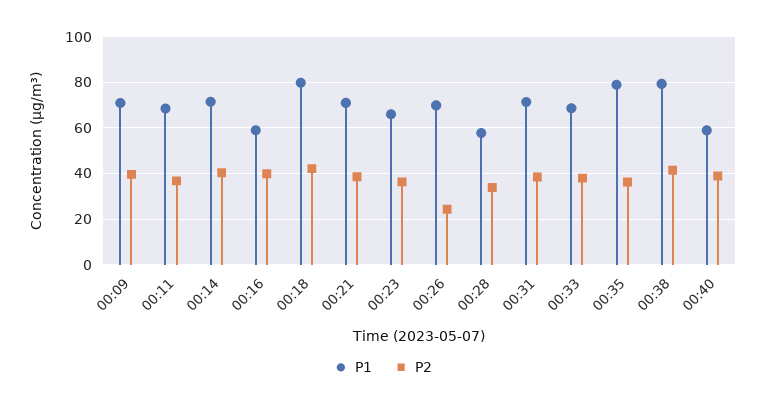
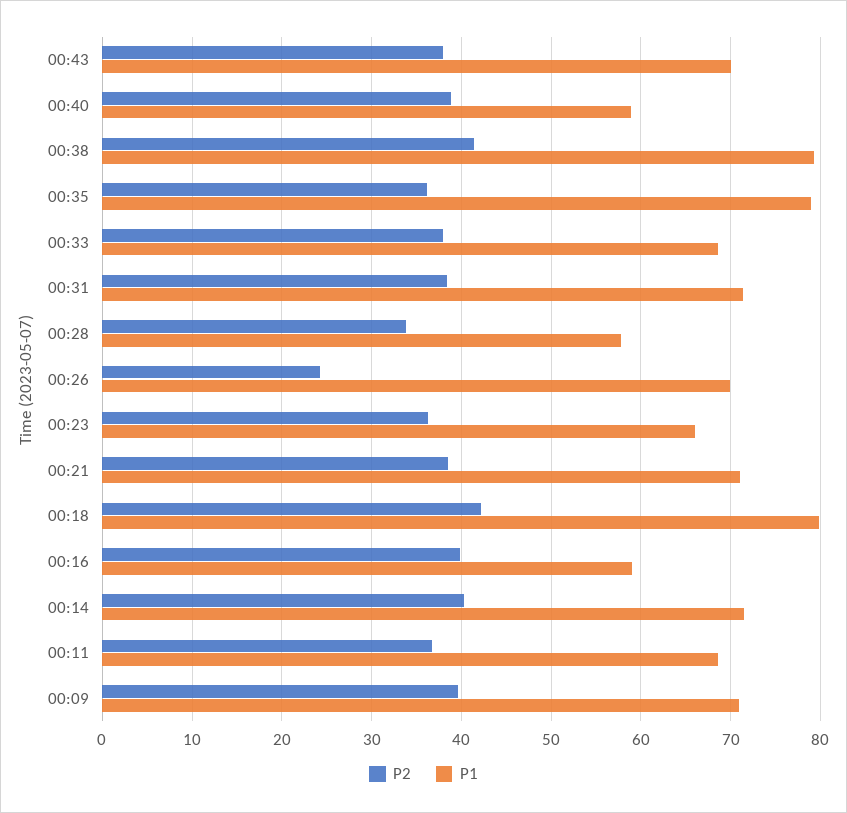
P2, 00:43: none -> 38
P1, 00:43: none -> 70

